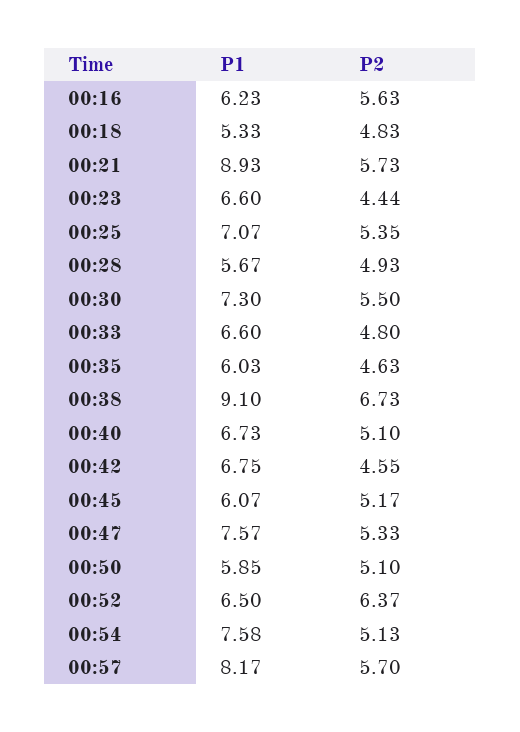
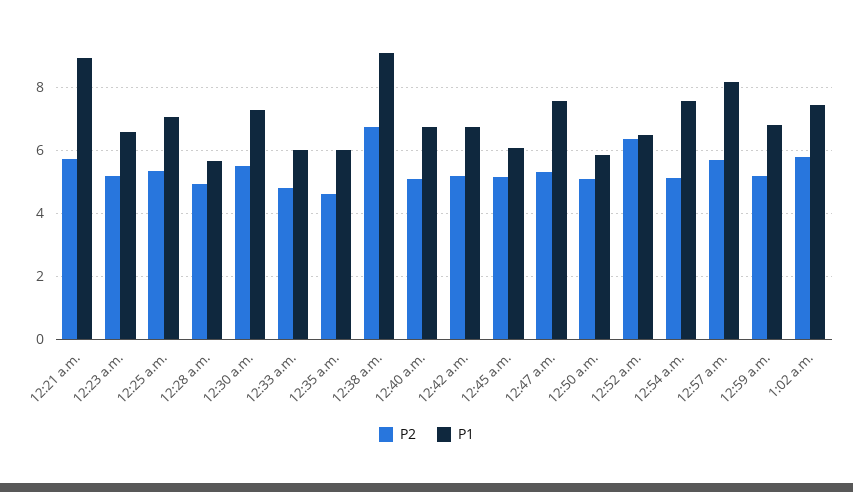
P1, 00:16: 6.23 -> none
P2, 00:16: 5.63 -> none
P1, 00:18: 5.33 -> none
P2, 00:18: 4.83 -> none
P2, 00:23: 4.44 -> 5.2
P1, 00:33: 6.6 -> 6
P2, 00:42: 4.55 -> 5.2
P2, 12:59 a.m.: none -> 5.2
P1, 12:59 a.m.: none -> 6.8
P2, 1:02 a.m.: none -> 5.8
P1, 1:02 a.m.: none -> 7.4

